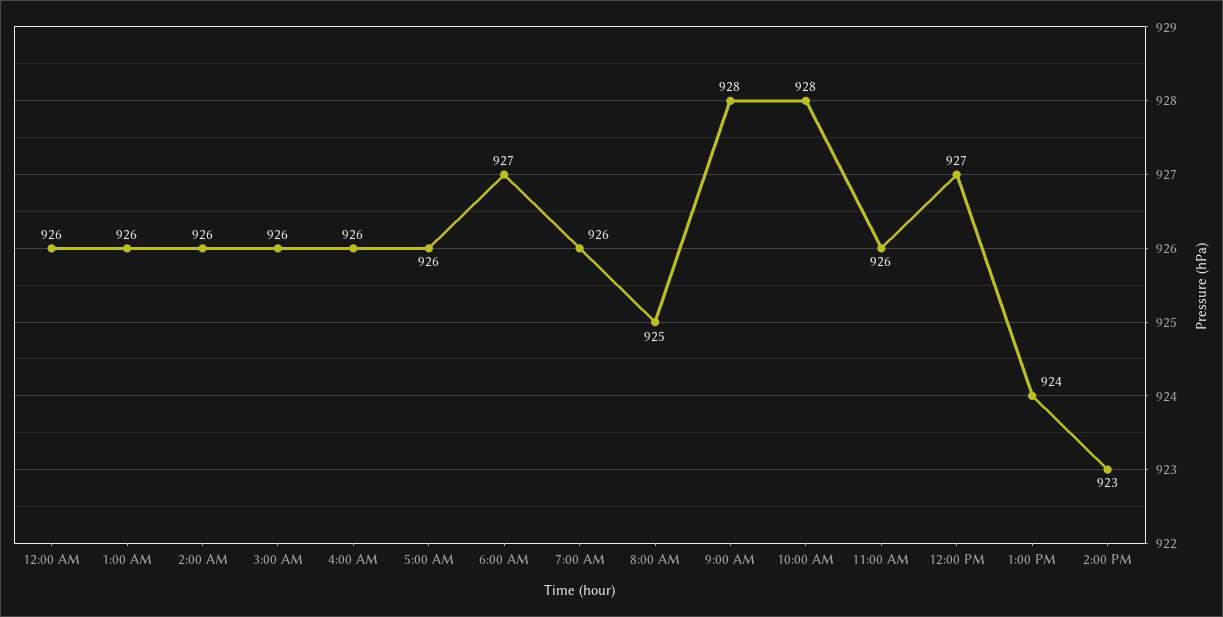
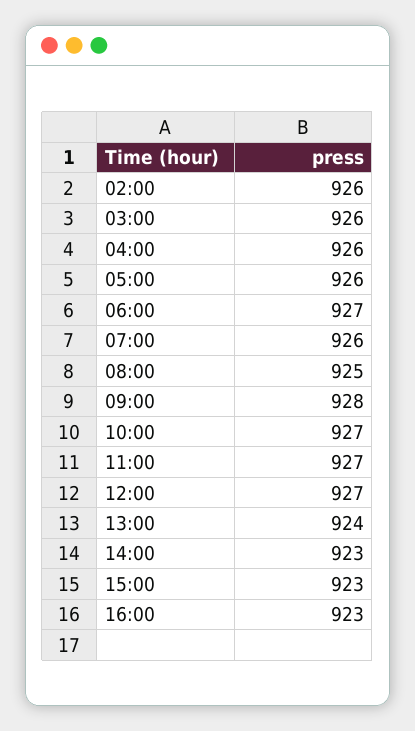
12:00 AM: 926 -> none
1:00 AM: 926 -> none
10:00 AM: 928 -> 927
11:00 AM: 926 -> 927
15:00: none -> 923
16:00: none -> 923

